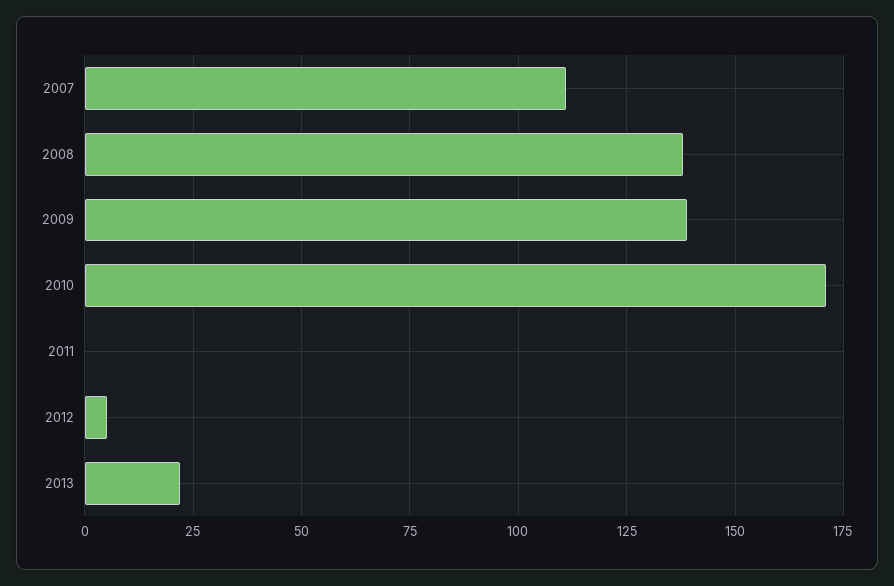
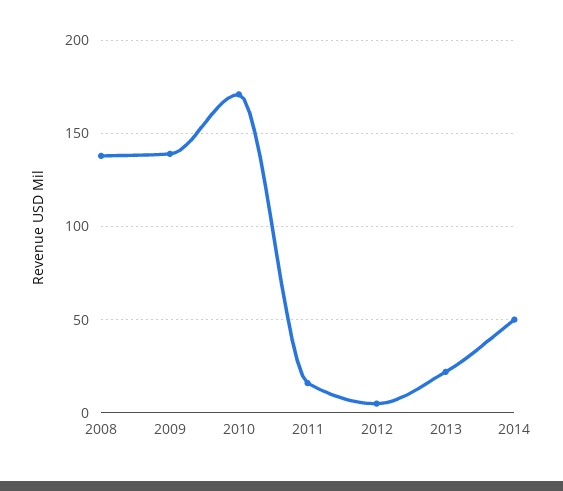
2007: 110 -> none
2011: 0 -> 15
2014: none -> 50

